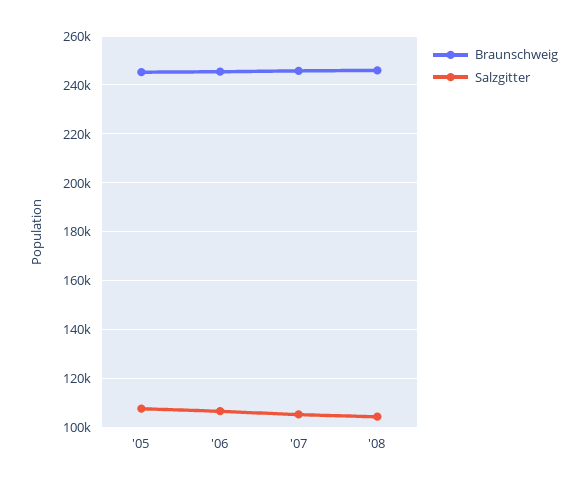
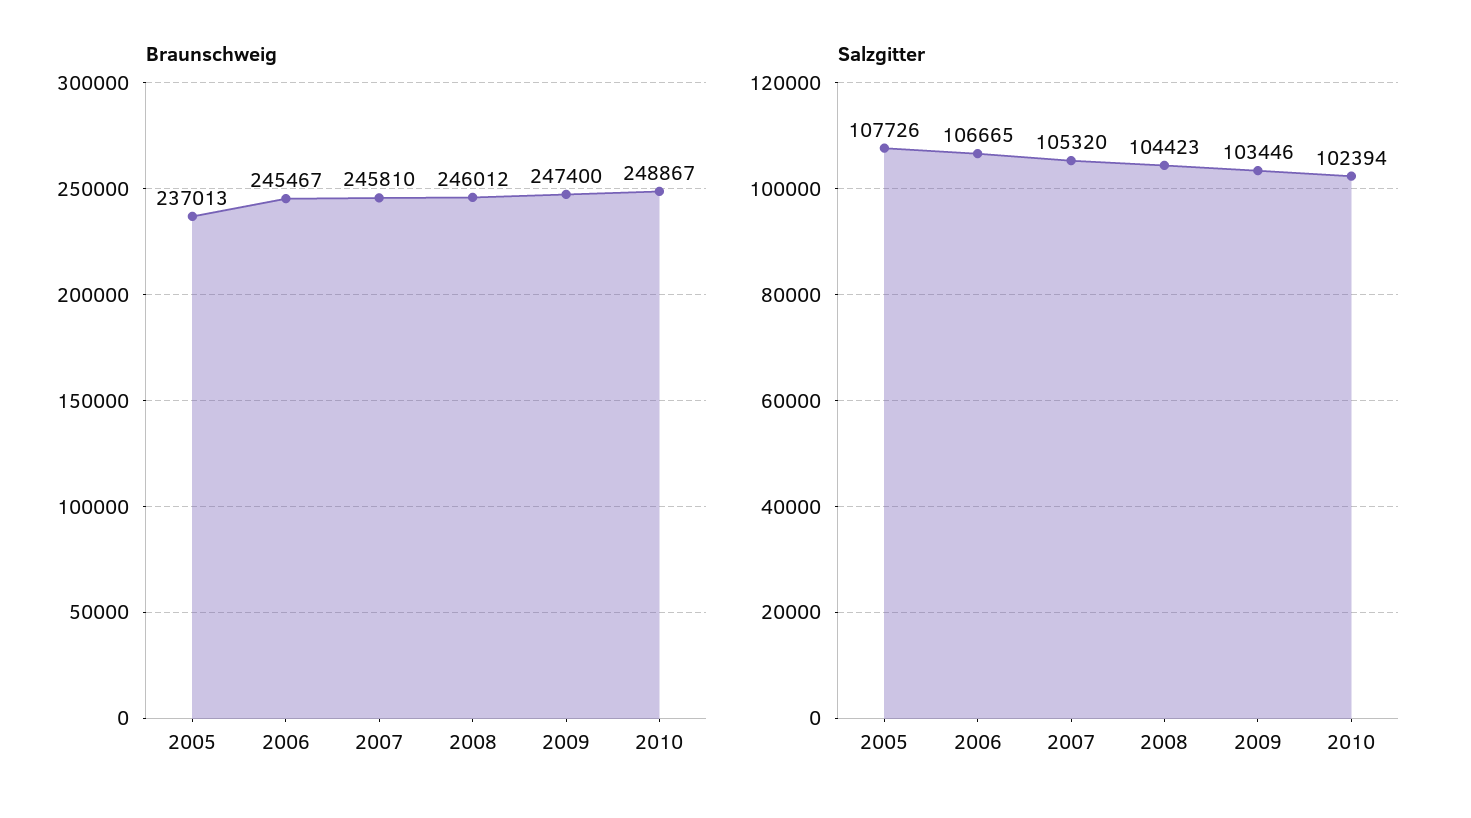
Braunschweig, '05: 245000 -> 237013
Braunschweig, 2009: none -> 247400
Braunschweig, 2010: none -> 248867
Salzgitter, 2009: none -> 103446
Salzgitter, 2010: none -> 102394

